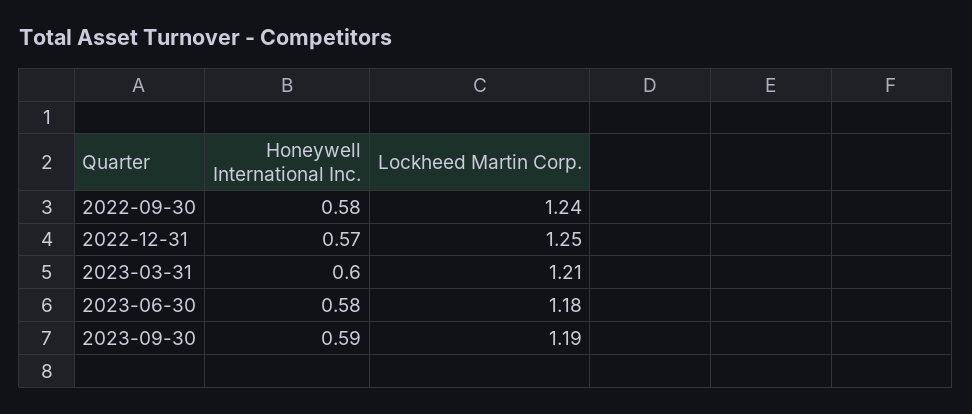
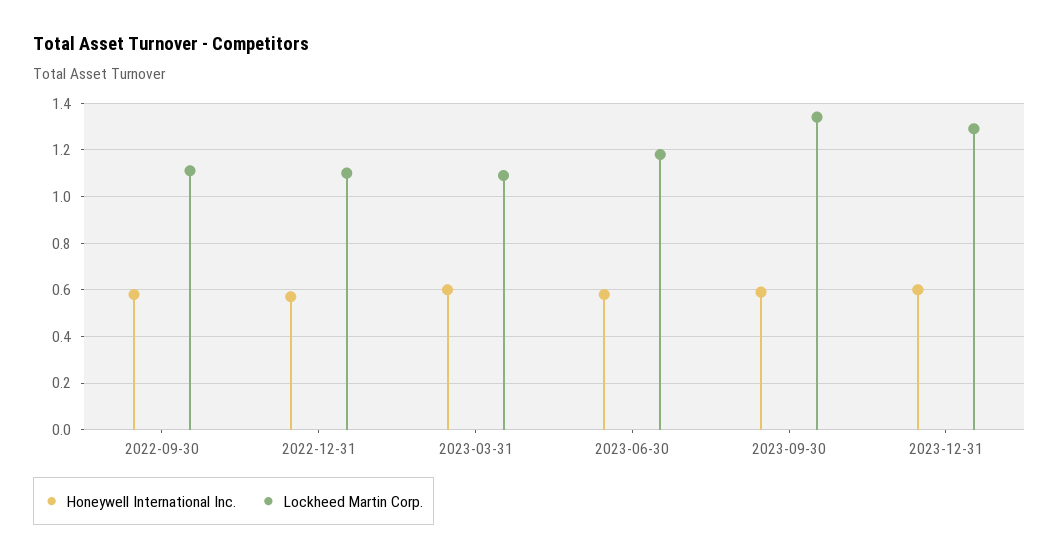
Lockheed Martin Corp., 2022-09-30: 1.24 -> 1.1
Lockheed Martin Corp., 2022-12-31: 1.25 -> 1.1
Lockheed Martin Corp., 2023-03-31: 1.21 -> 1.1
Lockheed Martin Corp., 2023-09-30: 1.19 -> 1.35
Honeywell International Inc., 2023-12-31: none -> 0.6
Lockheed Martin Corp., 2023-12-31: none -> 1.3

